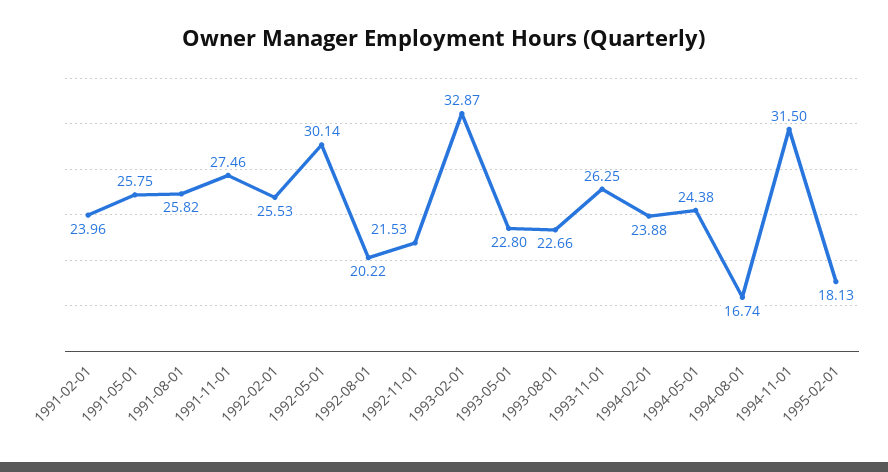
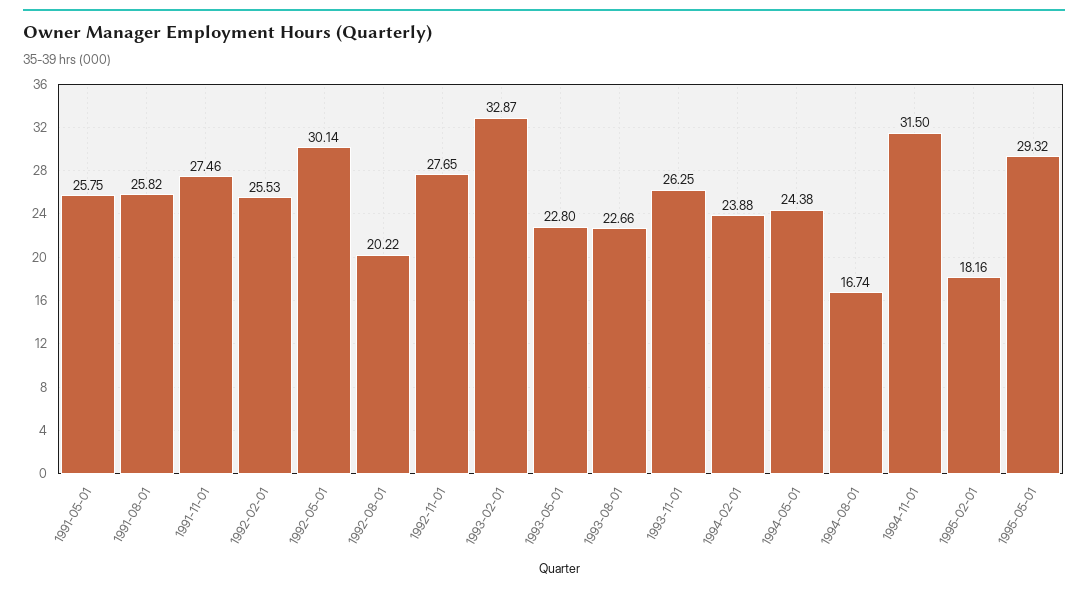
1991-02-01: 23.96 -> none
1992-11-01: 21.53 -> 27.65
1995-02-01: 18.13 -> 18.16
1995-05-01: none -> 29.32

